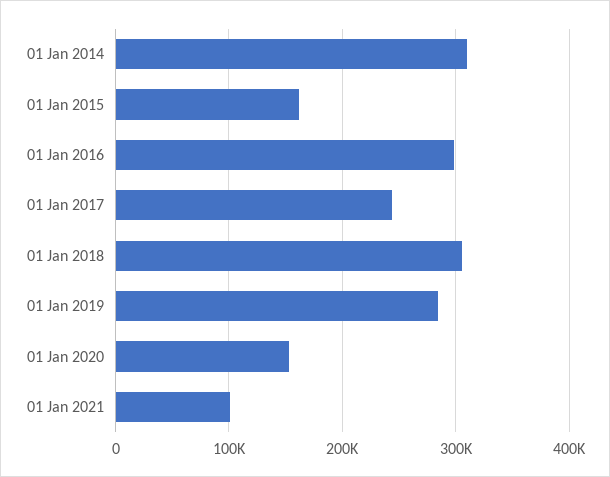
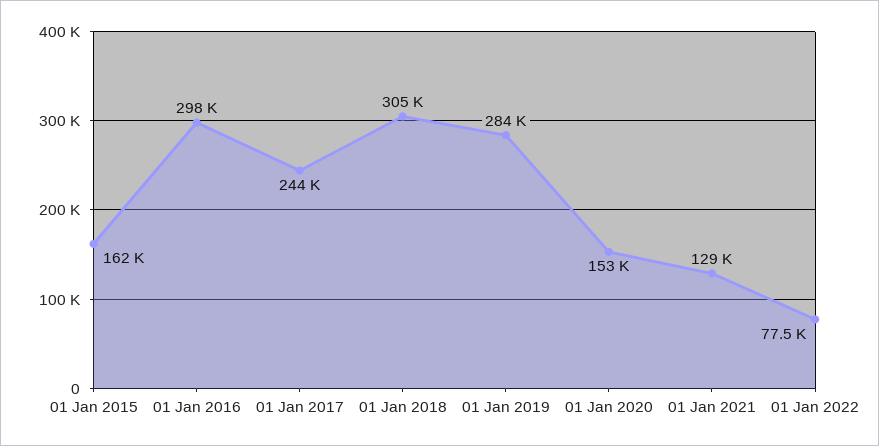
01 Jan 2014: 310000 -> none
01 Jan 2021: 100000 -> 129000
01 Jan 2022: none -> 77500

